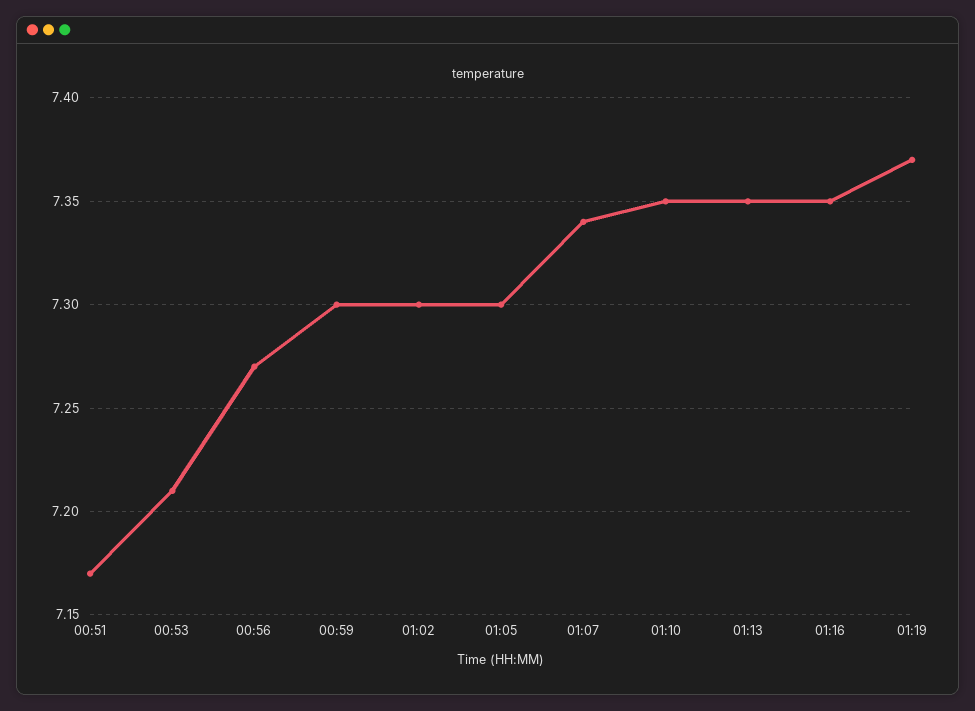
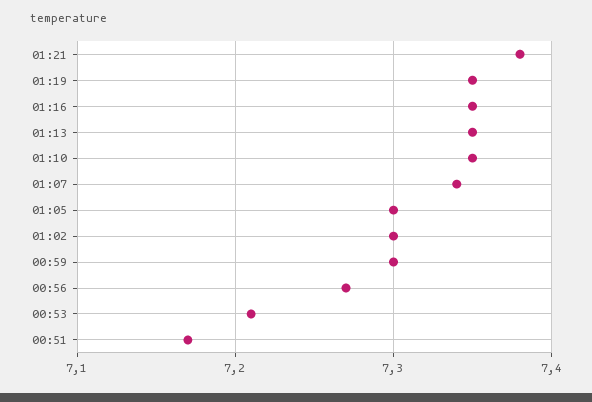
01:19: 7.37 -> 7.35
01:21: none -> 7.38

